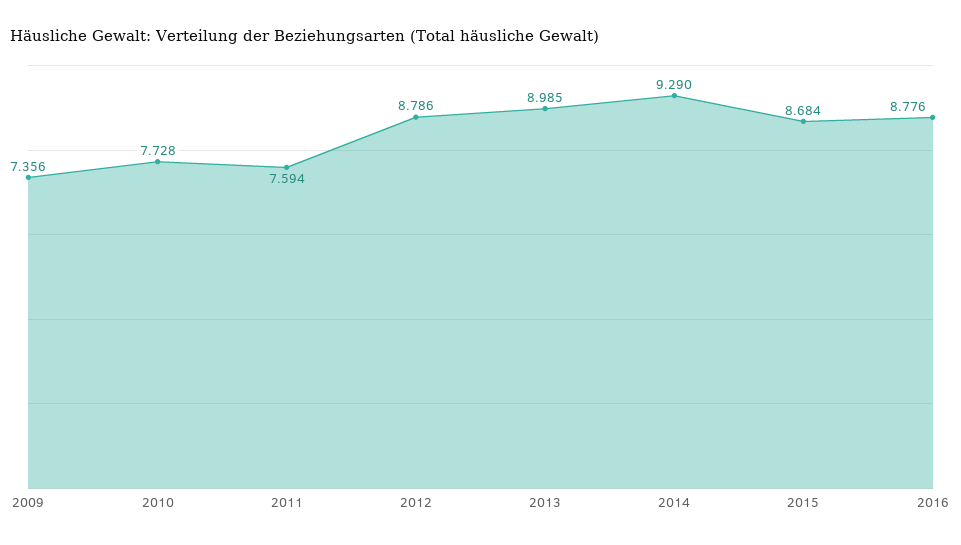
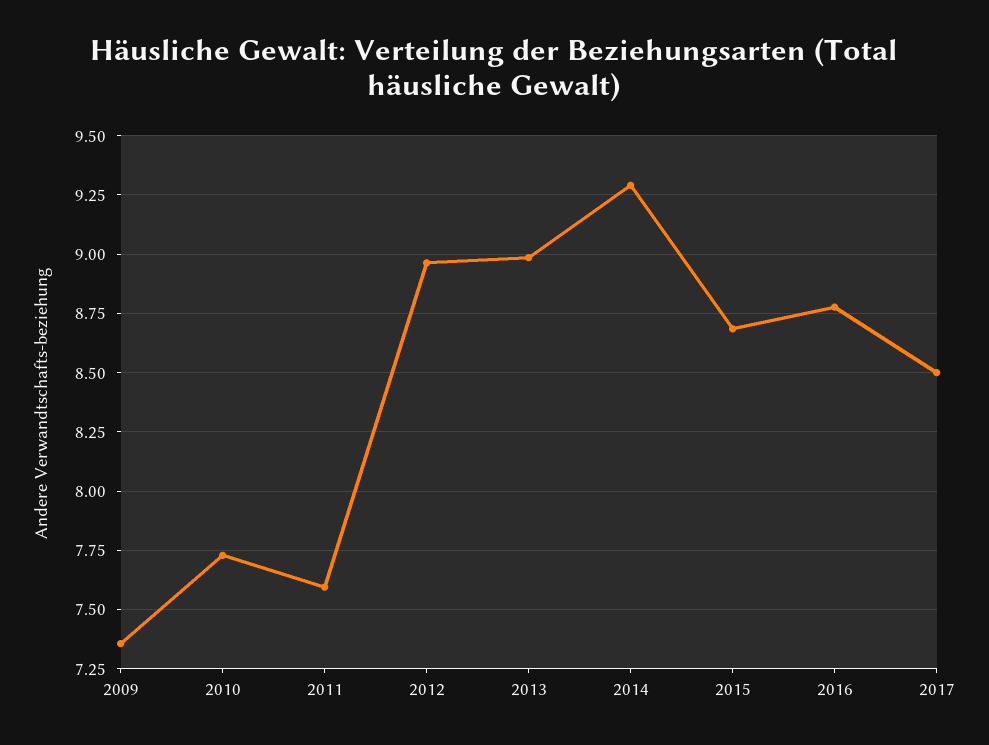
2012: 8.786 -> 8.95
2017: none -> 8.5

